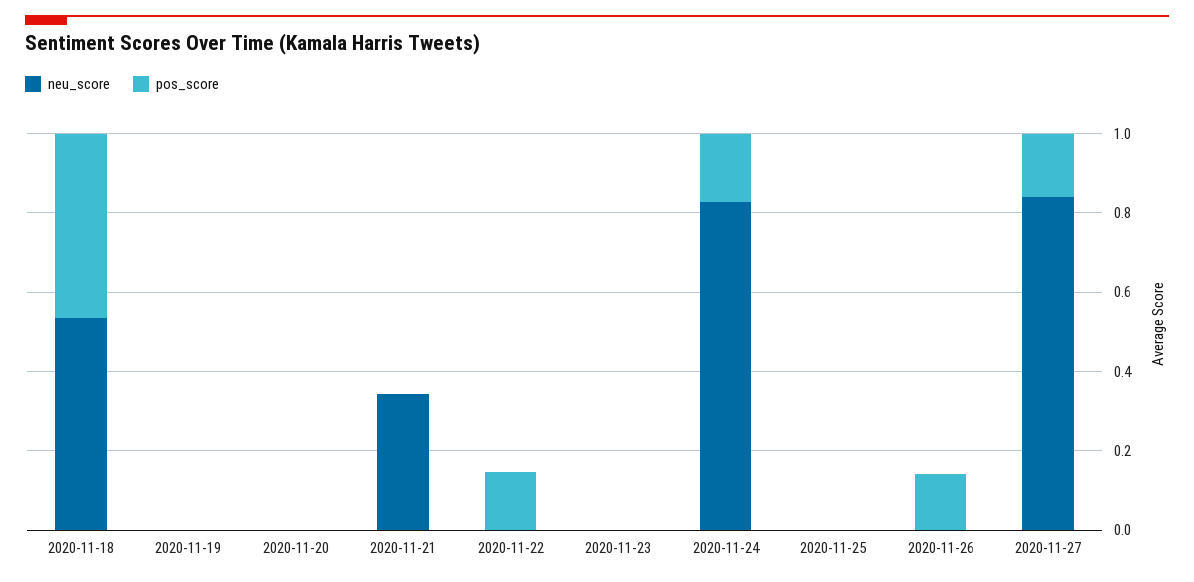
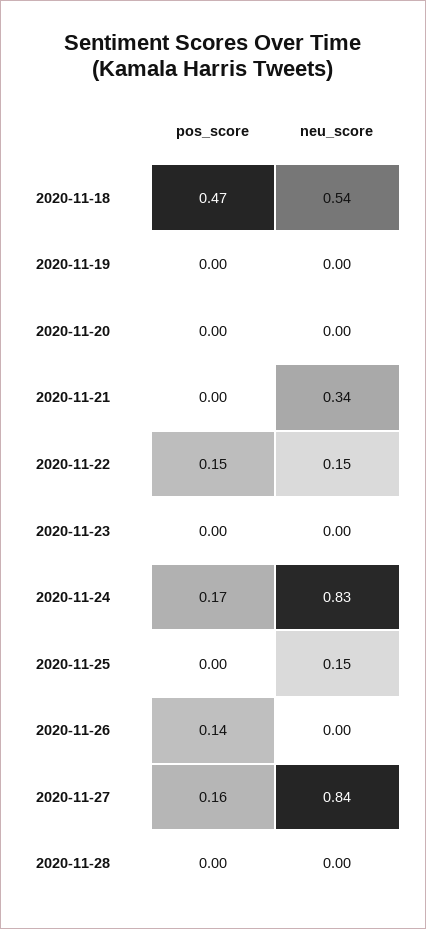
neu_score, 2020-11-22: 0 -> 0.15
neu_score, 2020-11-25: 0 -> 0.15
pos_score, 2020-11-28: none -> 0
neu_score, 2020-11-28: none -> 0

